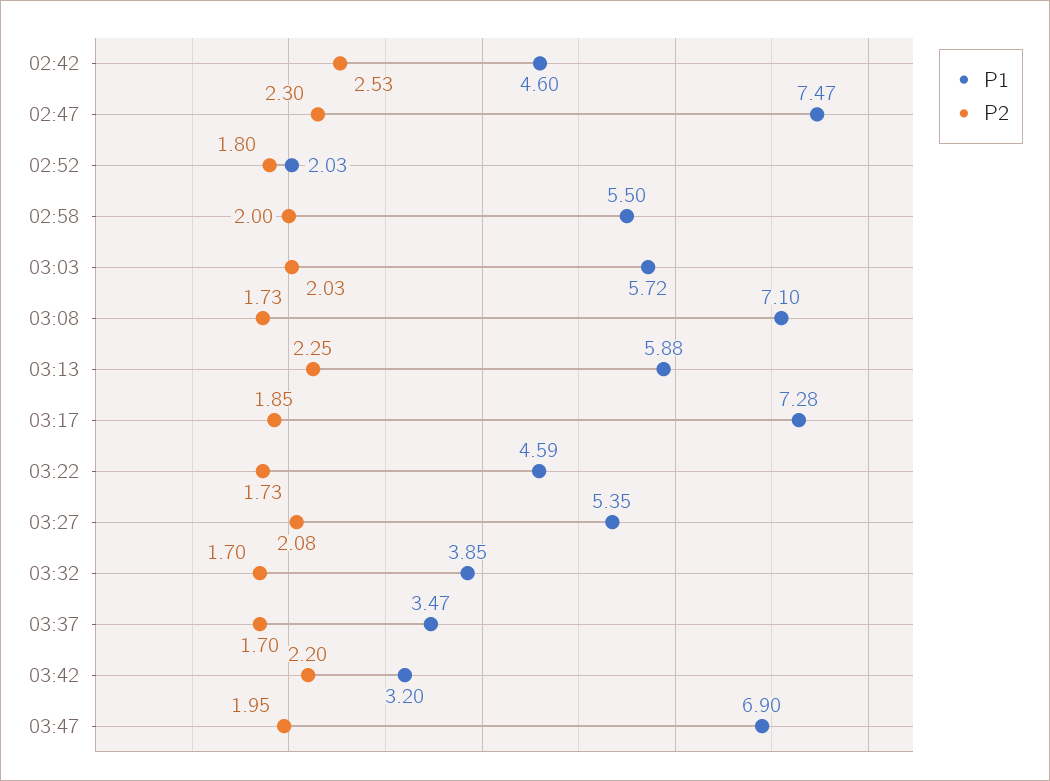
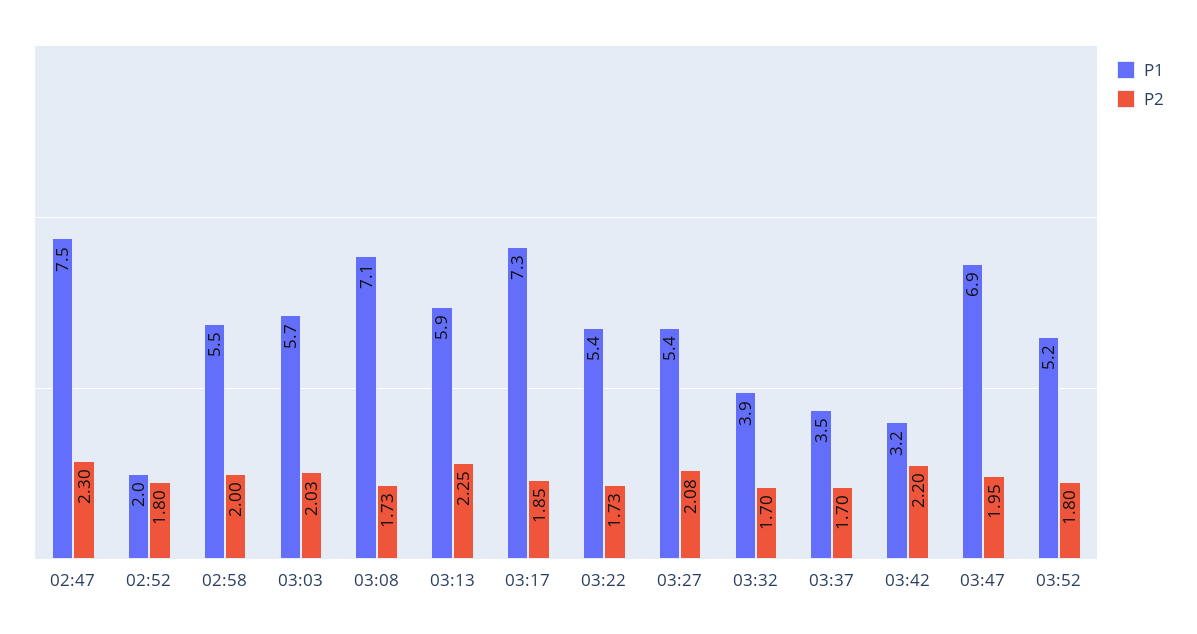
P1, 02:42: 4.6 -> none
P2, 02:42: 2.53 -> none
P1, 03:22: 4.59 -> 5.4
P1, 03:52: none -> 5.2
P2, 03:52: none -> 1.8

